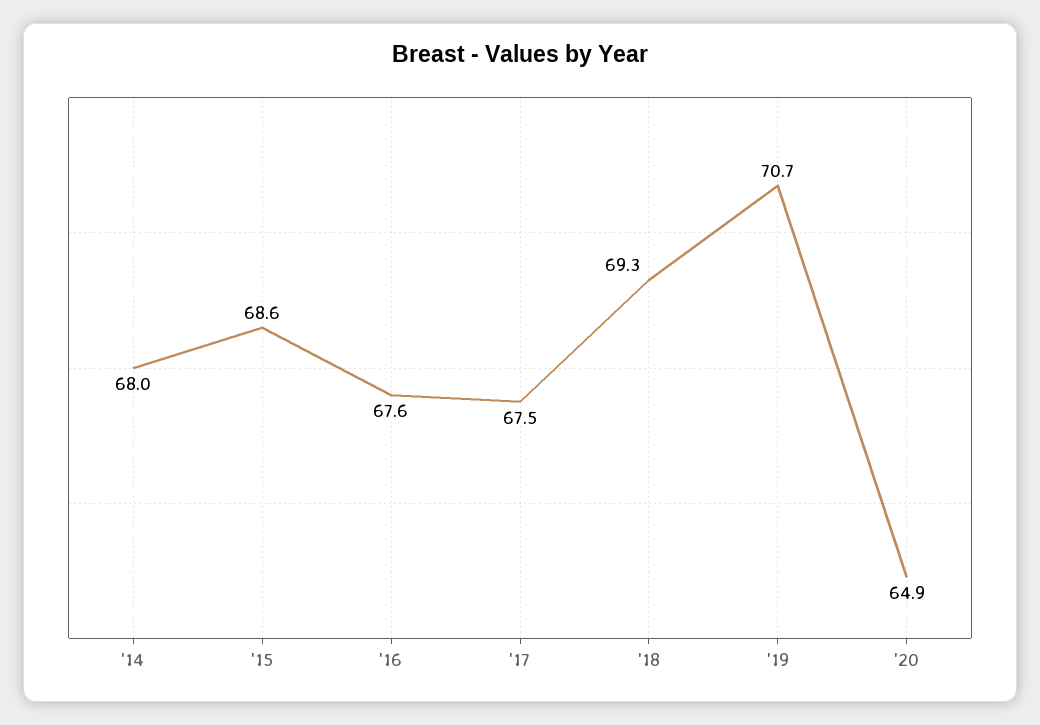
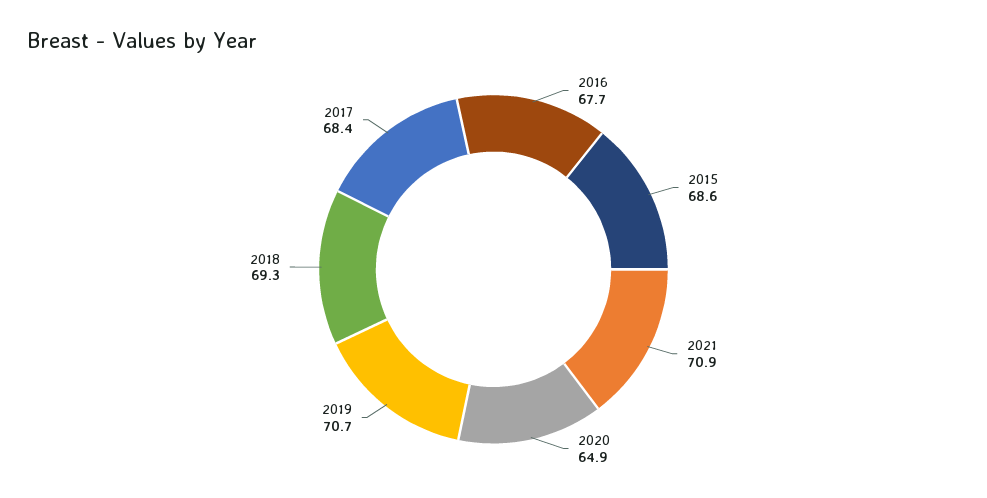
'14: 68 -> none
'16: 67.6 -> 67.7
'17: 67.5 -> 68.4
2021: none -> 70.9

